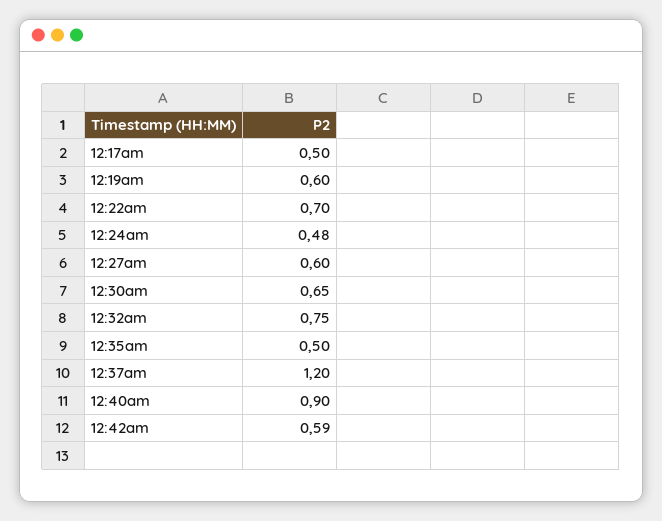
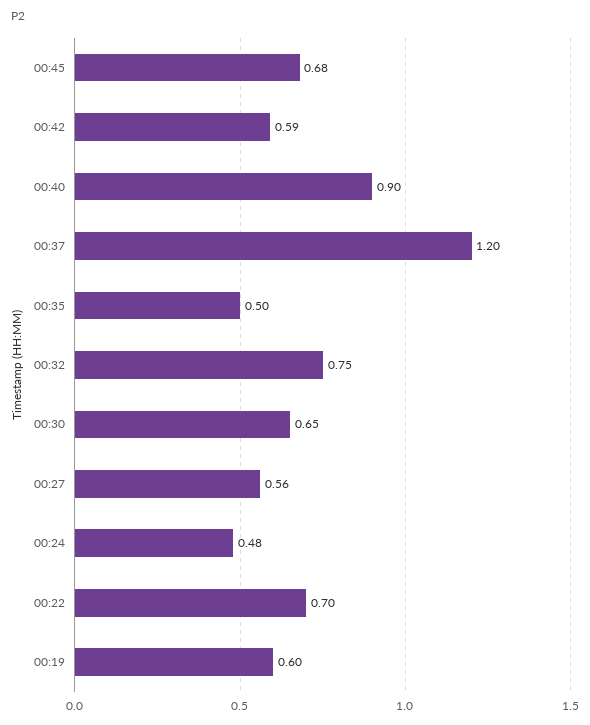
12:17am: 0.5 -> none
12:27am: 0.6 -> 0.56
00:45: none -> 0.68

